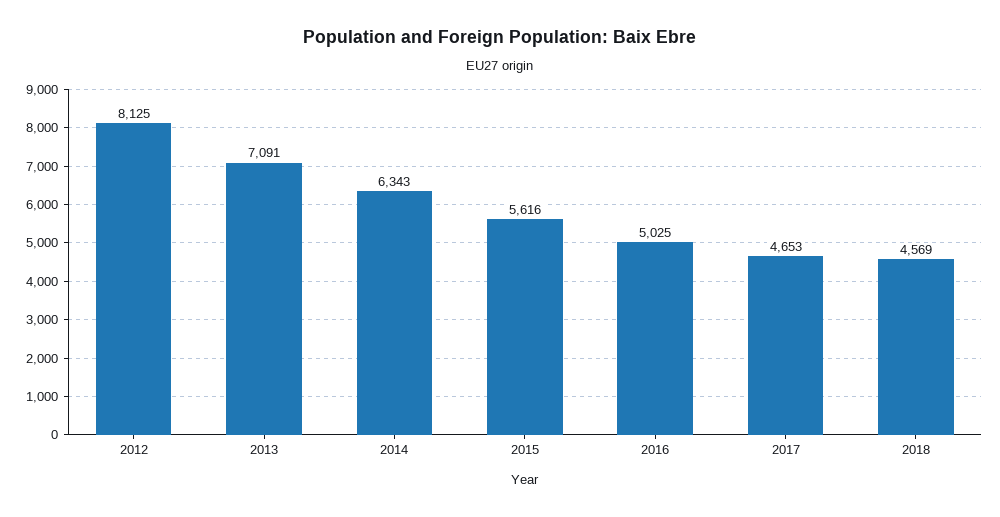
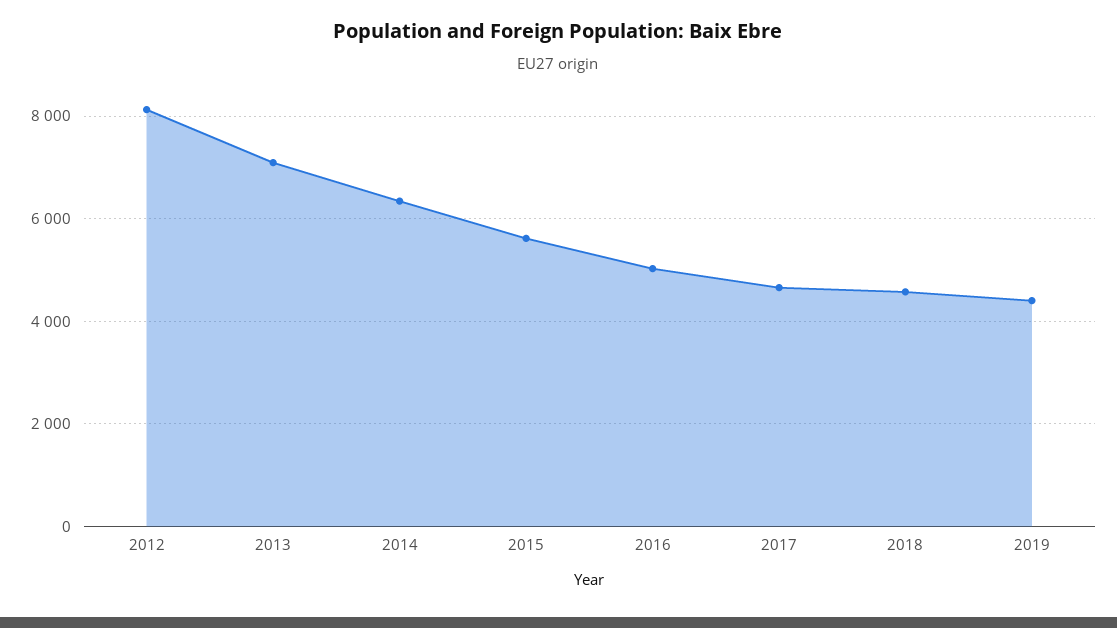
2019: none -> 4400

